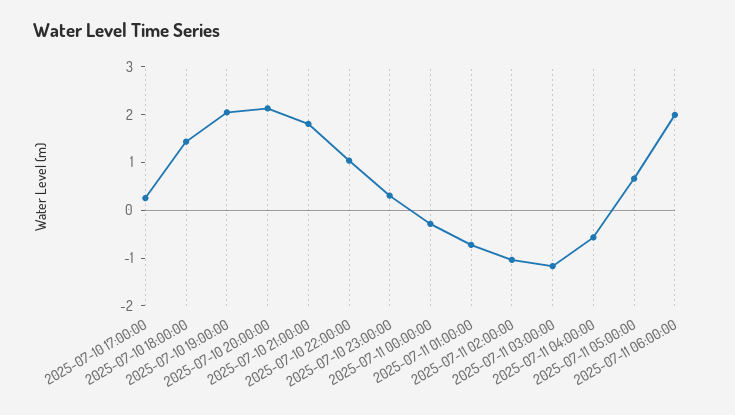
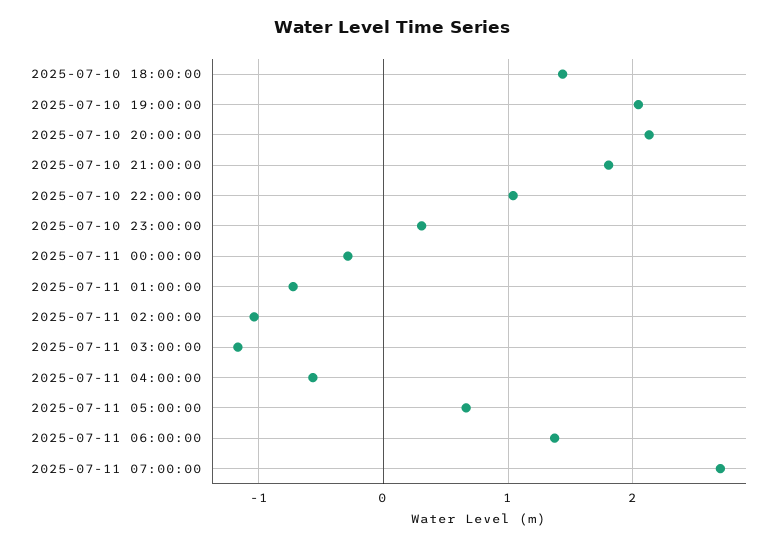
2025-07-10 17:00:00: 0.2 -> none
2025-07-11 06:00:00: 2 -> 1.4
2025-07-11 07:00:00: none -> 2.7

